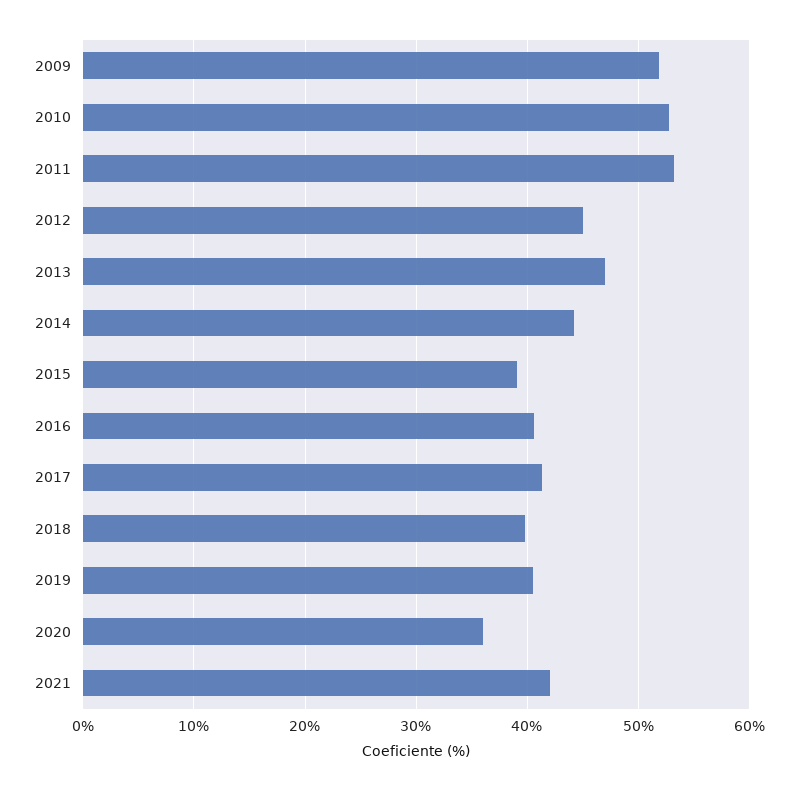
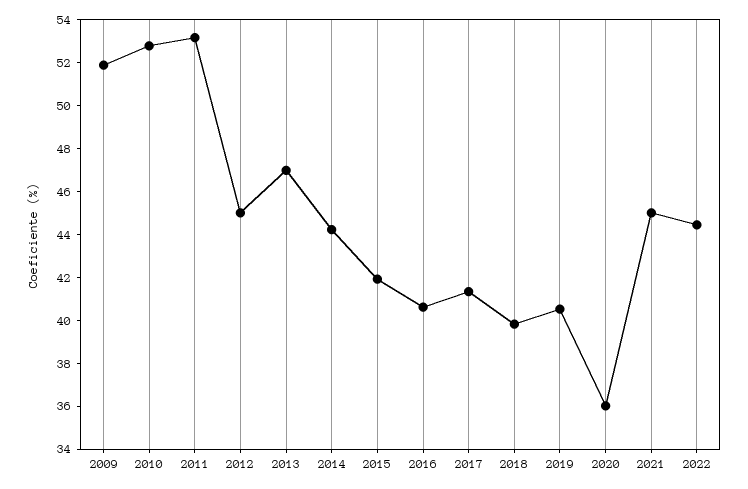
2015: 39 -> 42
2021: 42 -> 45
2022: none -> 44.5

